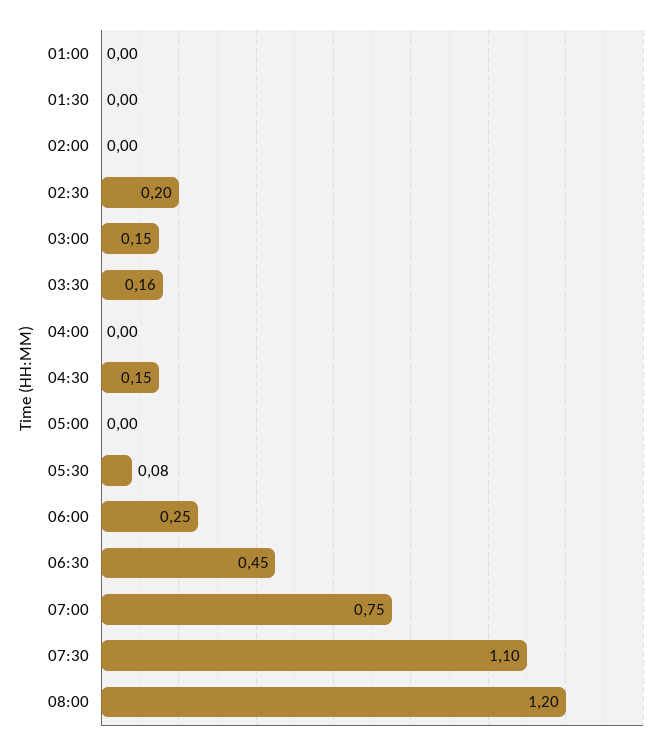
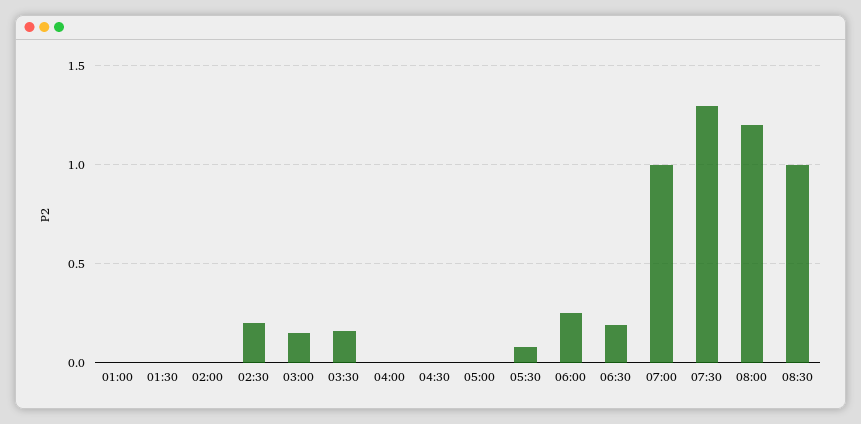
04:30: 0.15 -> 0
06:30: 0.45 -> 0.2
07:00: 0.75 -> 1
07:30: 1.1 -> 1.3
08:30: none -> 1

